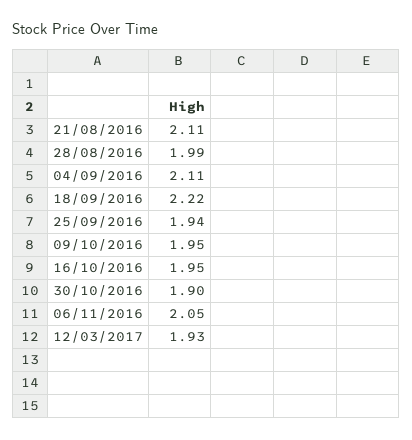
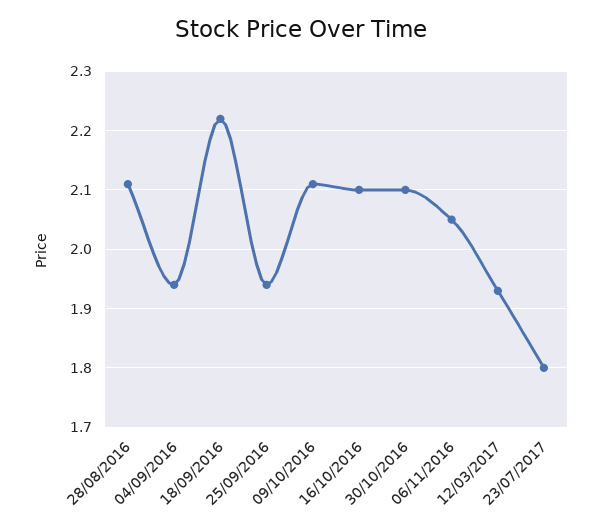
21/08/2016: 2.11 -> none
28/08/2016: 1.99 -> 2.1
04/09/2016: 2.11 -> 1.95
09/10/2016: 1.95 -> 2.1
16/10/2016: 1.95 -> 2.1
30/10/2016: 1.9 -> 2.1
23/07/2017: none -> 1.8

